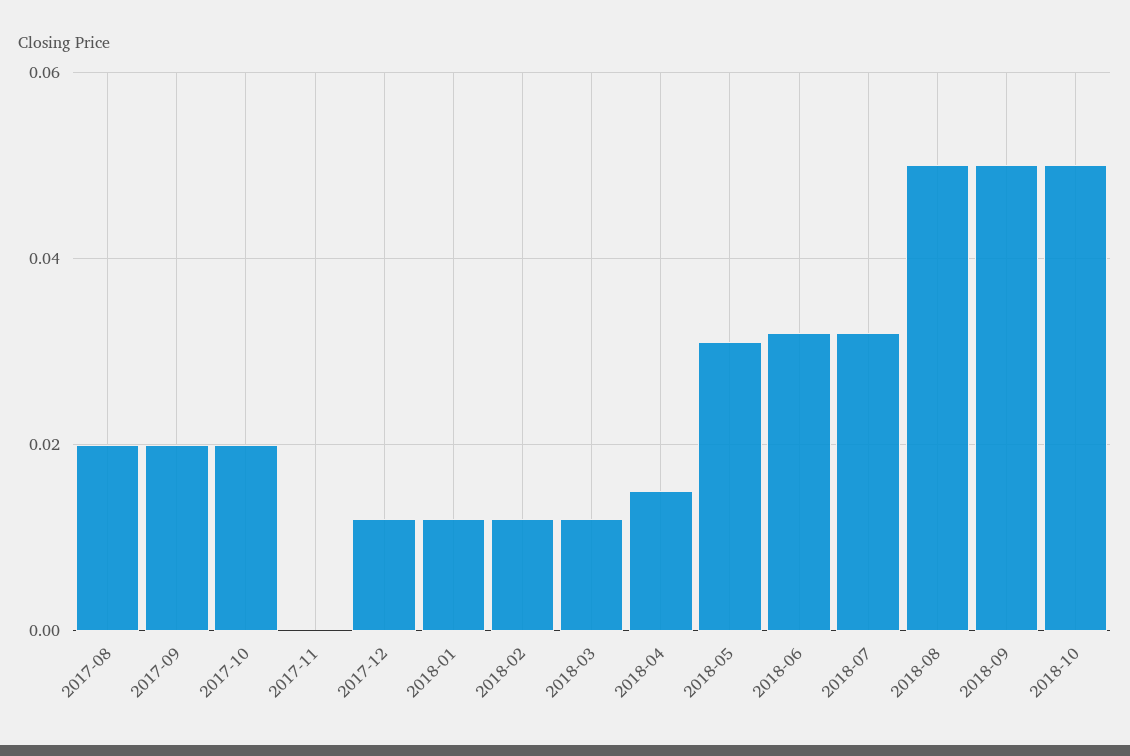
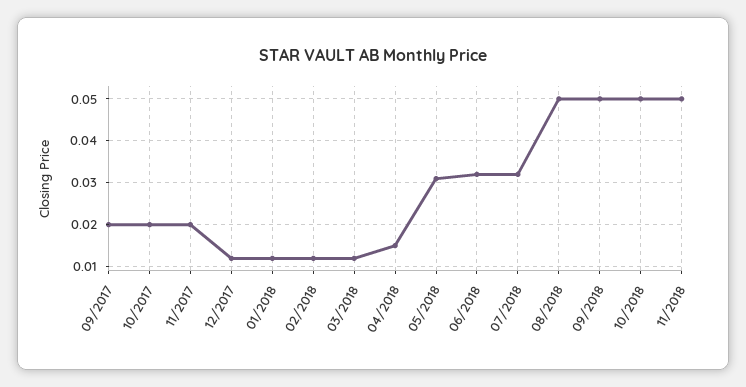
2017-08: 0.02 -> none
2017-11: 0 -> 0.02
11/2018: none -> 0.05

